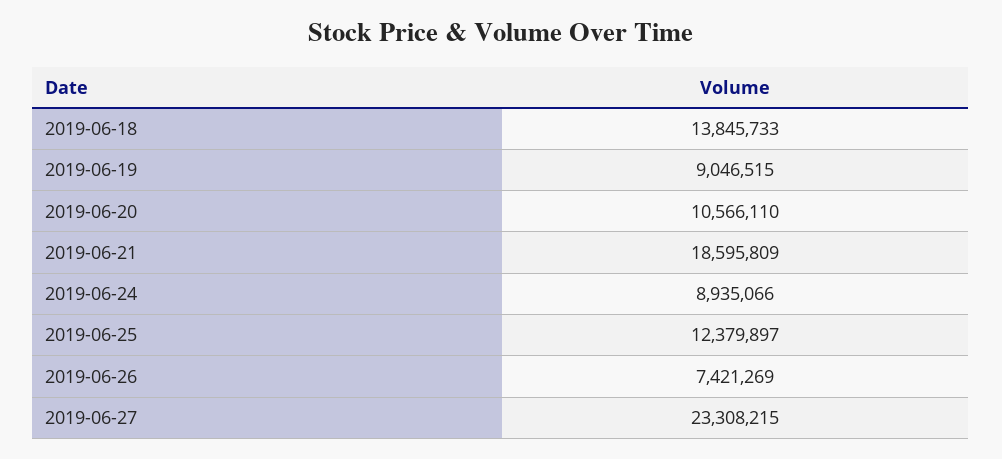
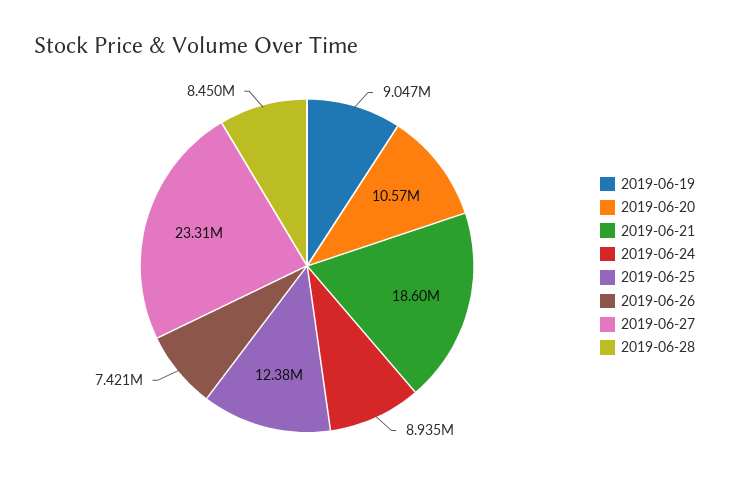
2019-06-18: 13845733 -> none
2019-06-28: none -> 8450000

